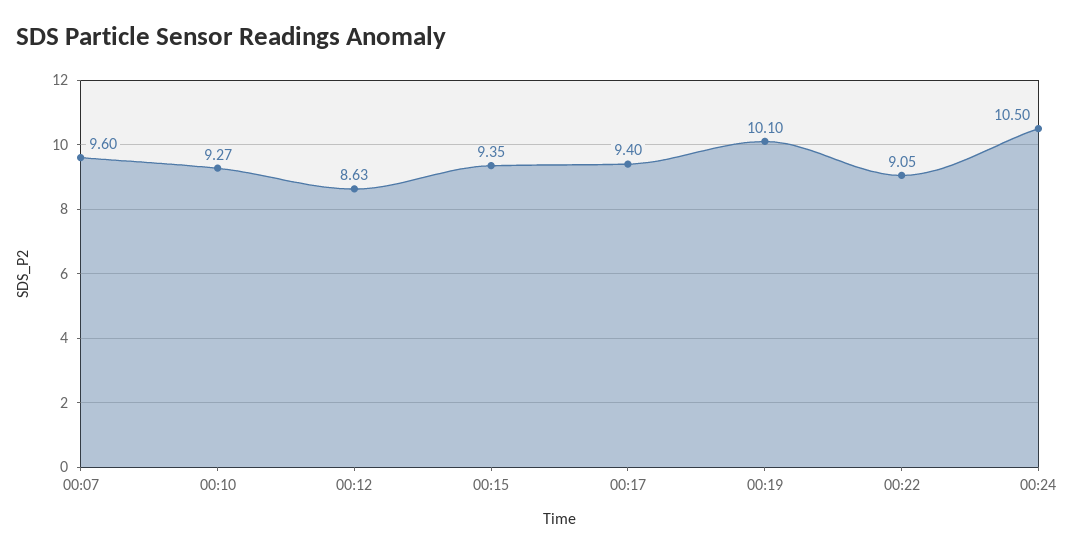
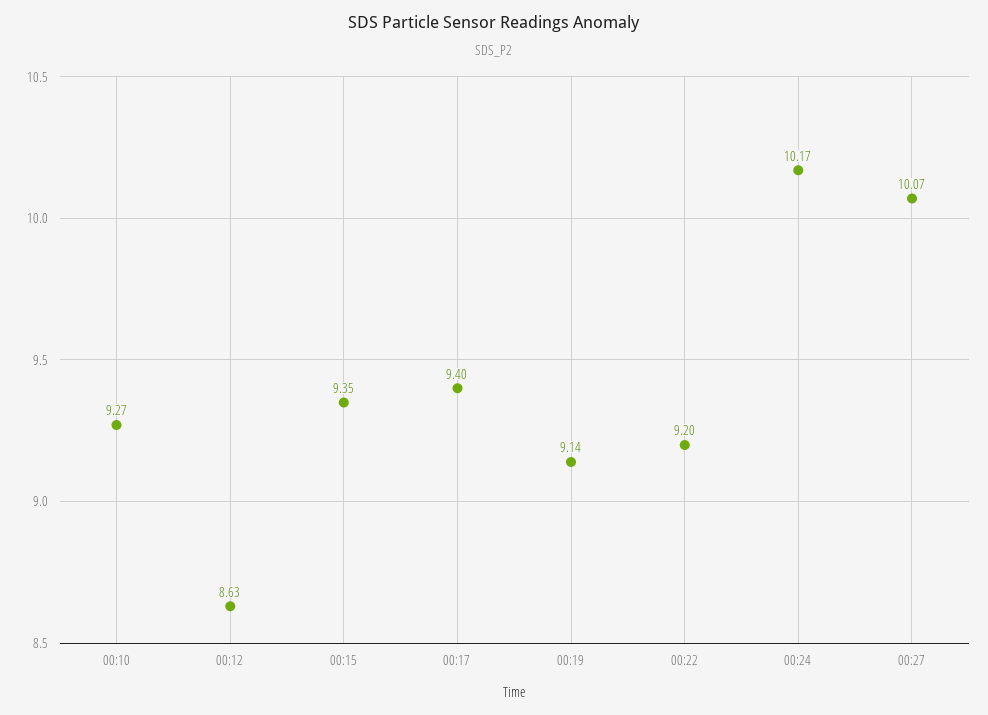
00:07: 9.6 -> none
00:19: 10.1 -> 9.14
00:22: 9.05 -> 9.2
00:24: 10.5 -> 10.17
00:27: none -> 10.07

